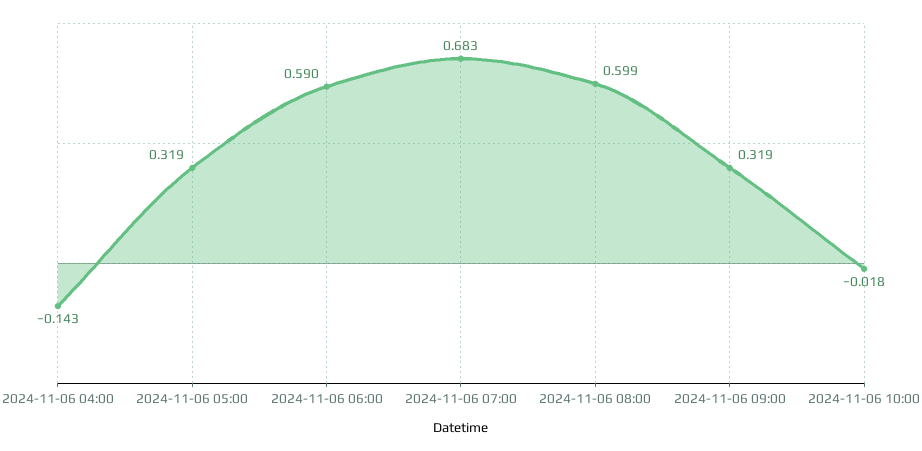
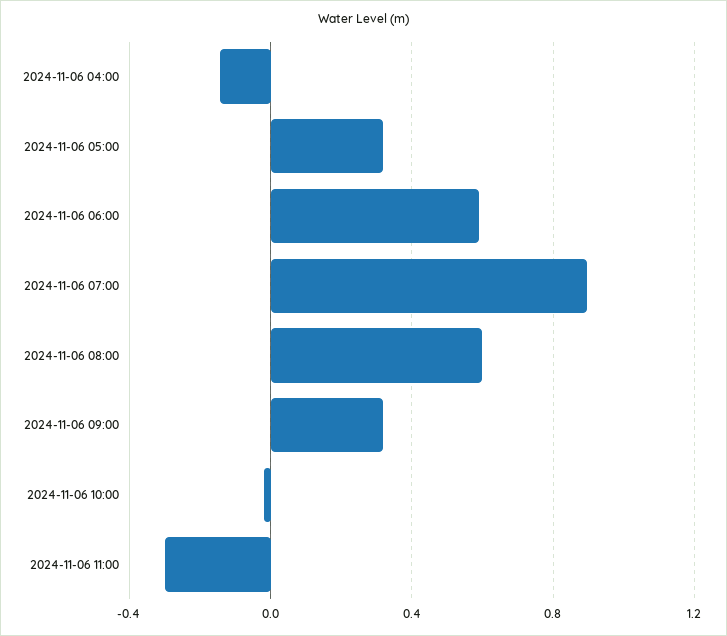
2024-11-06 07:00: 0.683 -> 0.9
2024-11-06 11:00: none -> -0.3

